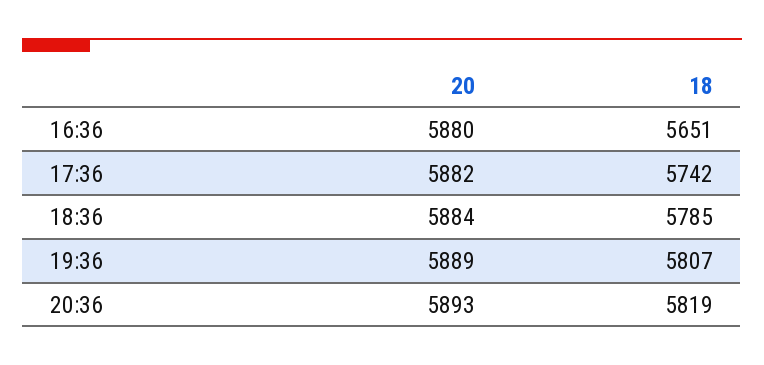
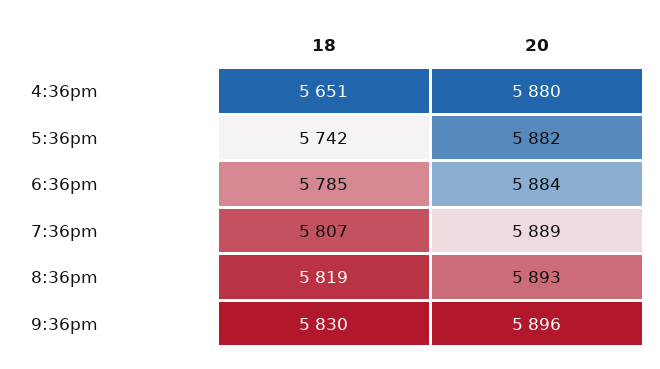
18, 9:36pm: none -> 5830
20, 9:36pm: none -> 5896

